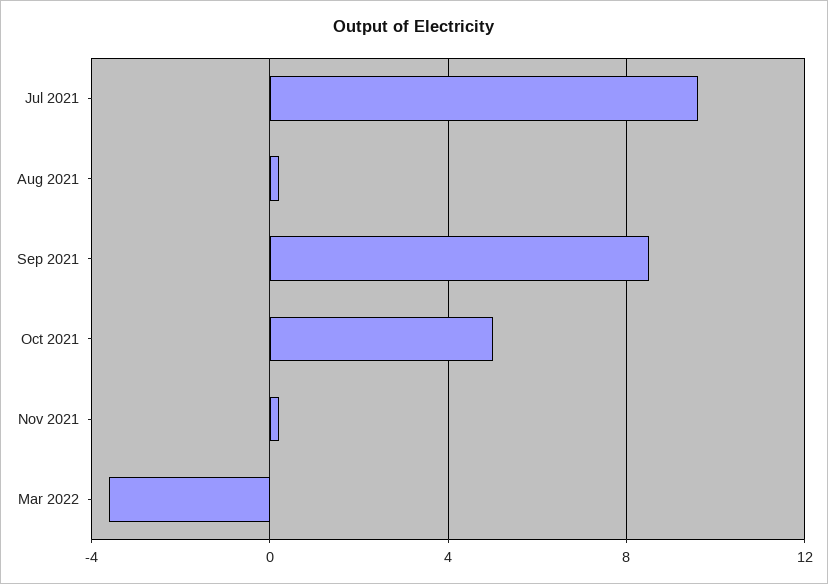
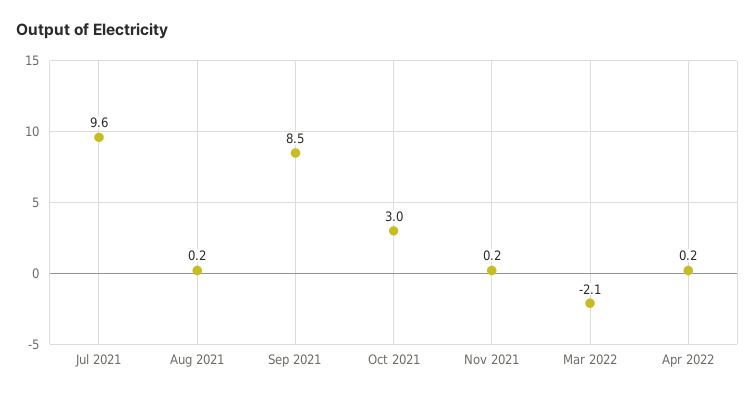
Oct 2021: 5 -> 3
Mar 2022: -3.5 -> -2.1
Apr 2022: none -> 0.2

